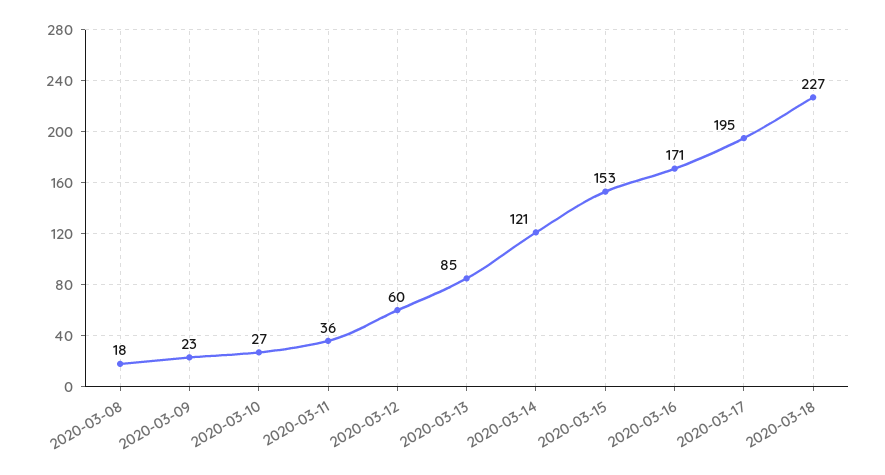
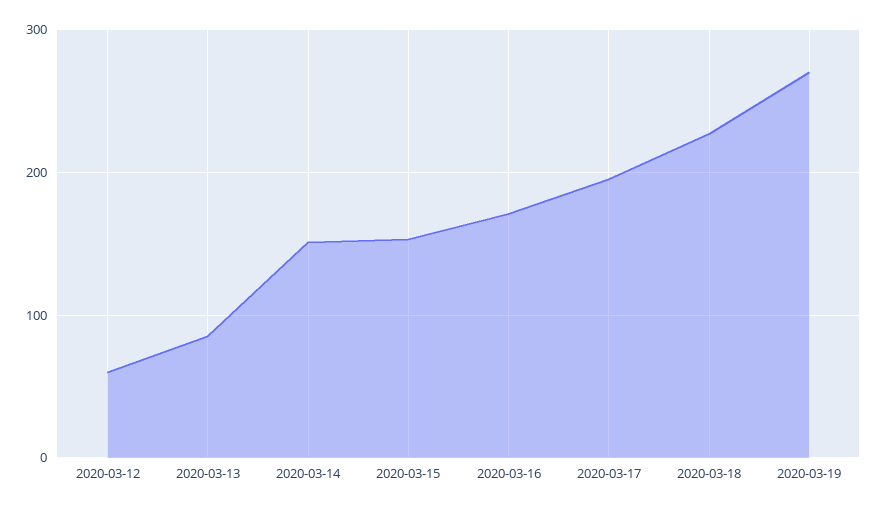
2020-03-08: 18 -> none
2020-03-09: 23 -> none
2020-03-10: 27 -> none
2020-03-11: 36 -> none
2020-03-14: 121 -> 150
2020-03-19: none -> 270

